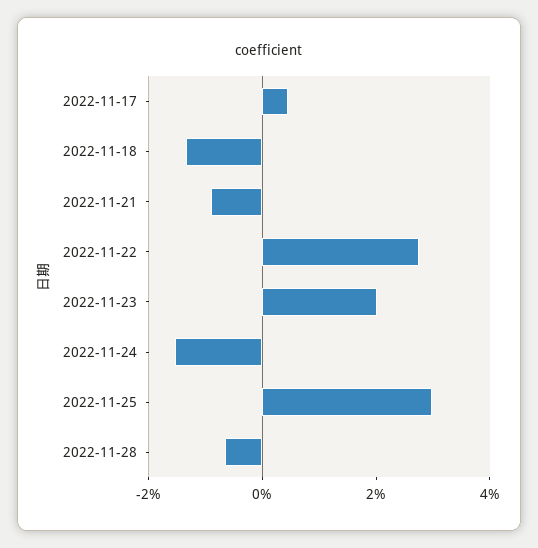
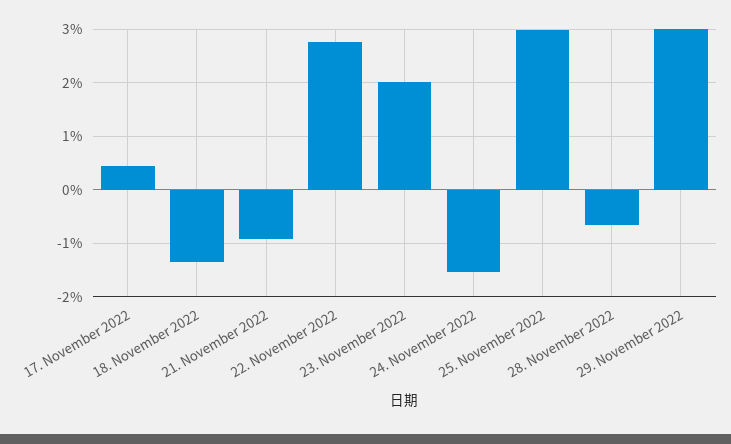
29. November 2022: none -> 3

